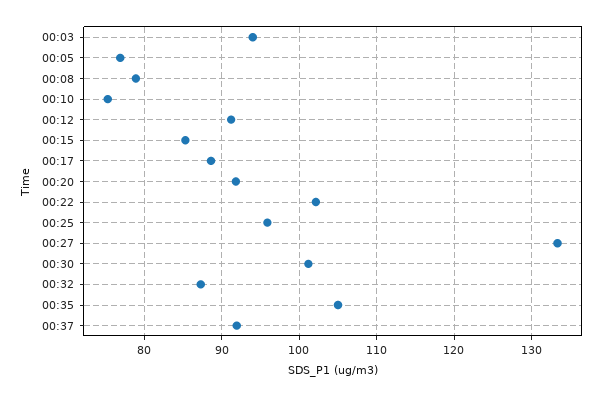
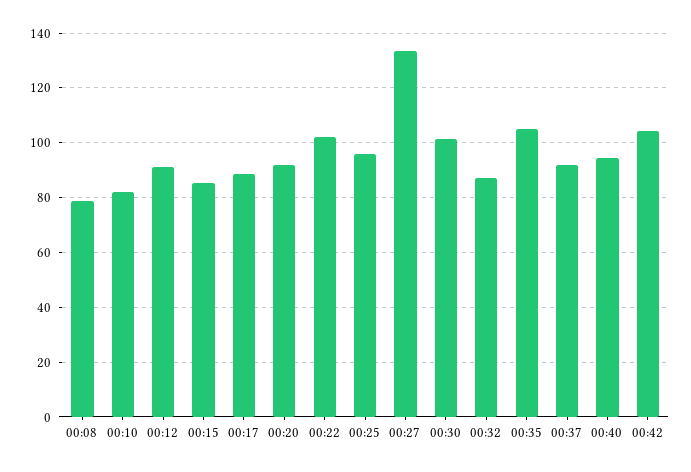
00:03: 94 -> none
00:05: 77 -> none
00:10: 75 -> 82.5
00:40: none -> 95
00:42: none -> 105

